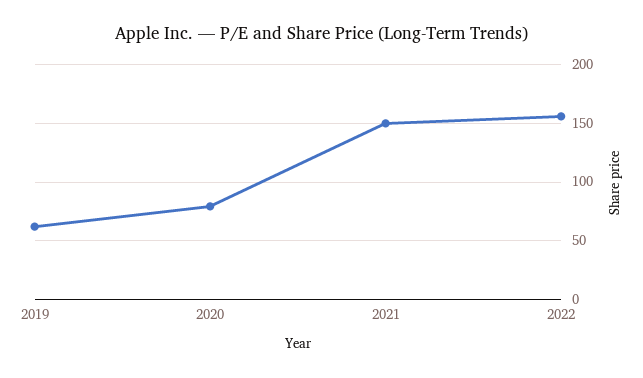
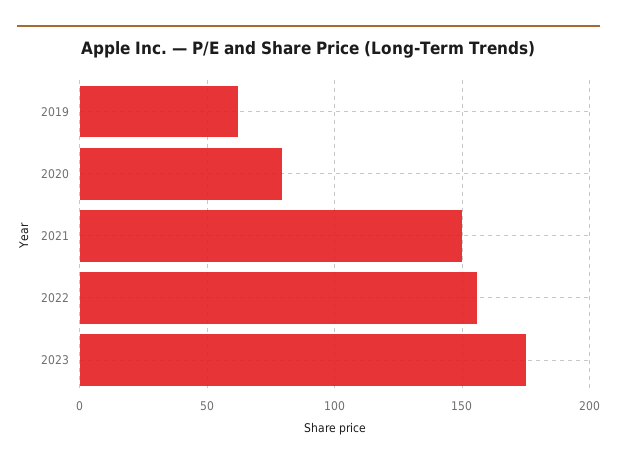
2023: none -> 175

